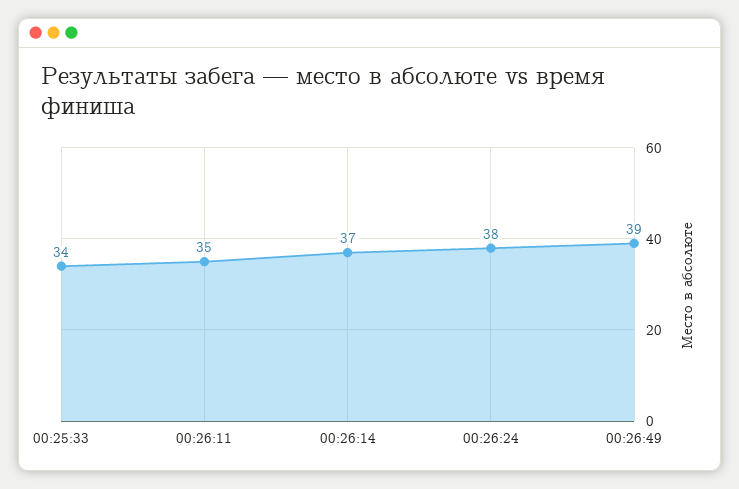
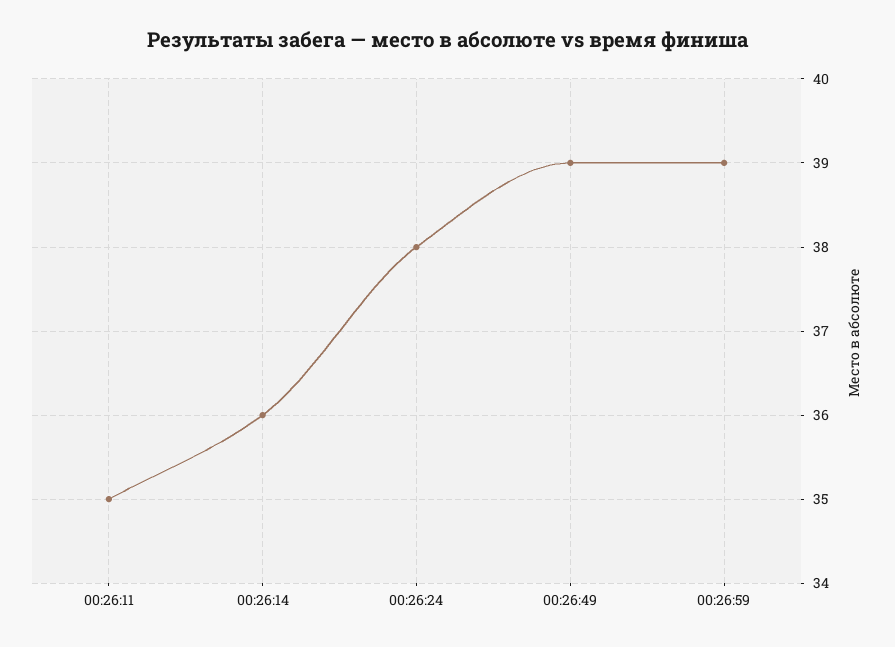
00:25:33: 34 -> none
00:26:14: 37 -> 36
00:26:59: none -> 39

